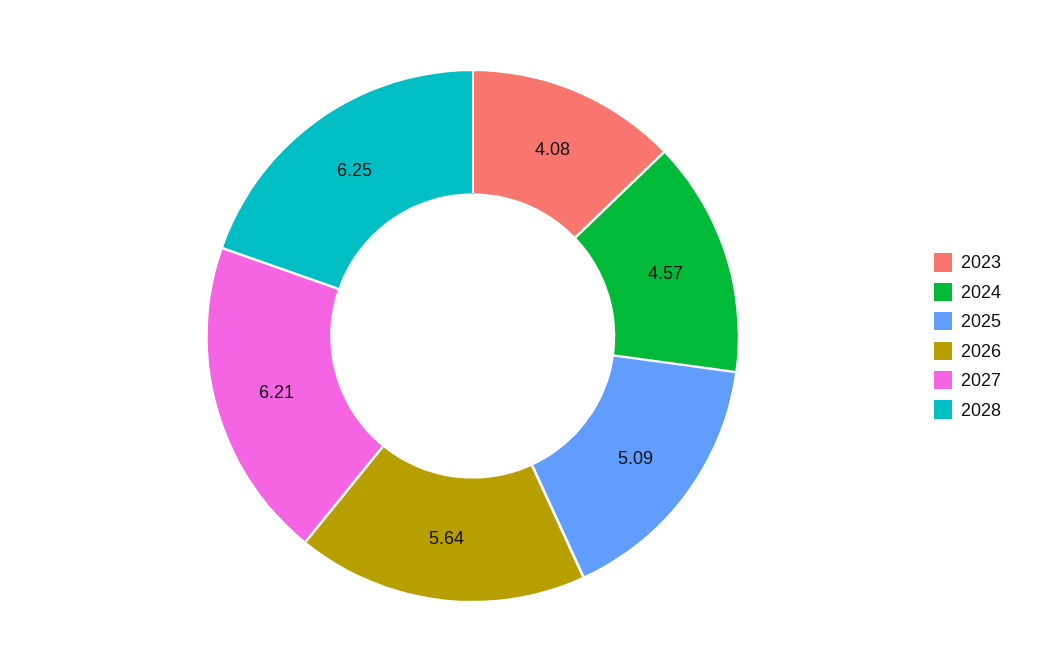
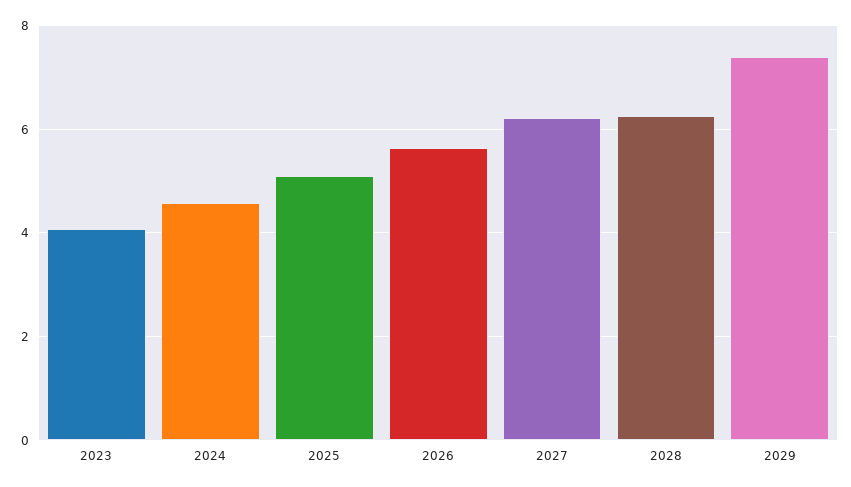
2029: none -> 7.4

